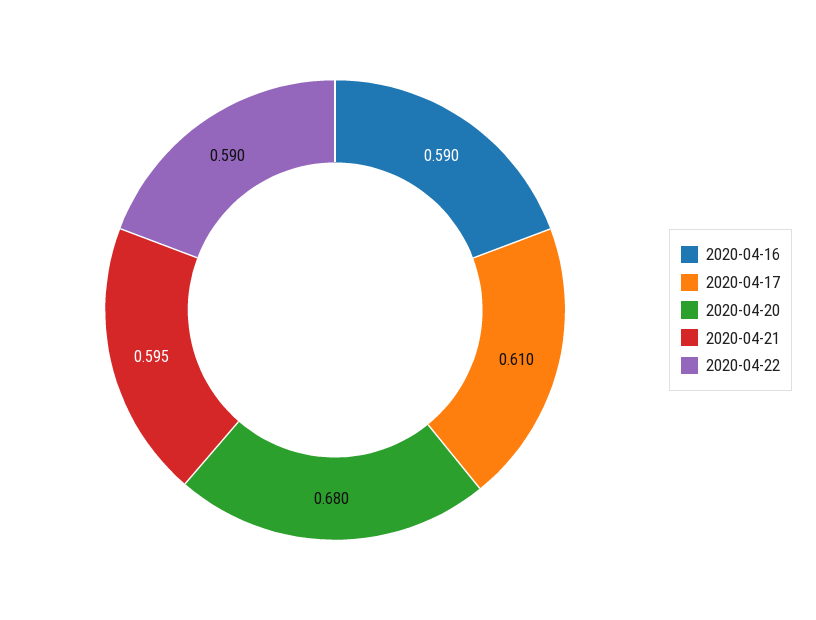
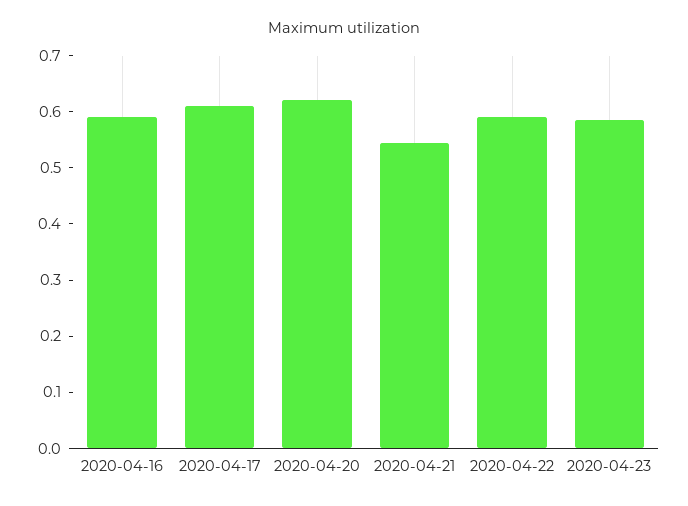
2020-04-20: 0.68 -> 0.62
2020-04-21: 0.595 -> 0.54
2020-04-23: none -> 0.58

